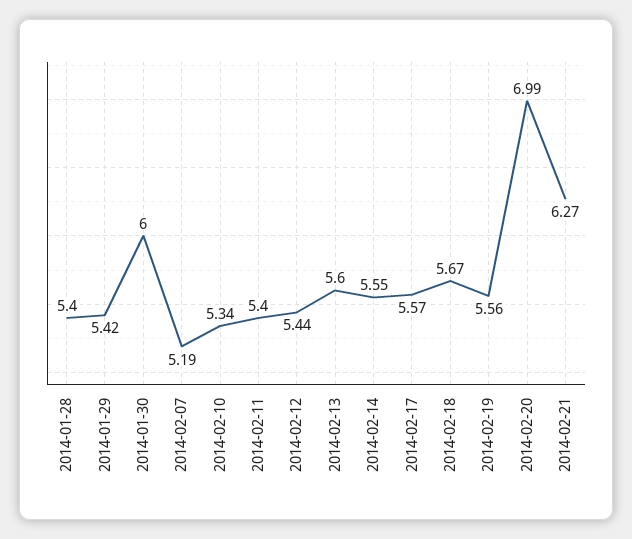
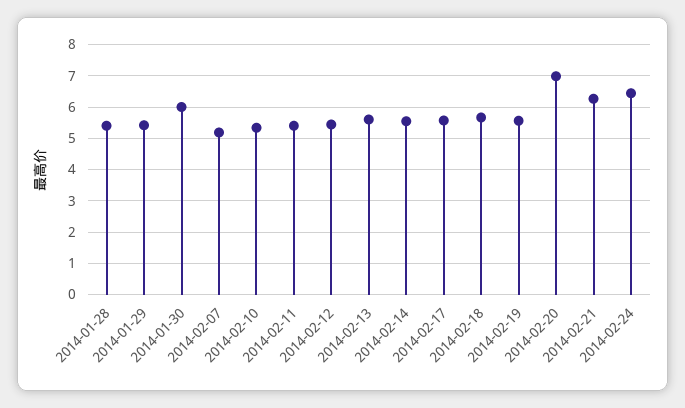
2014-02-24: none -> 6.4

